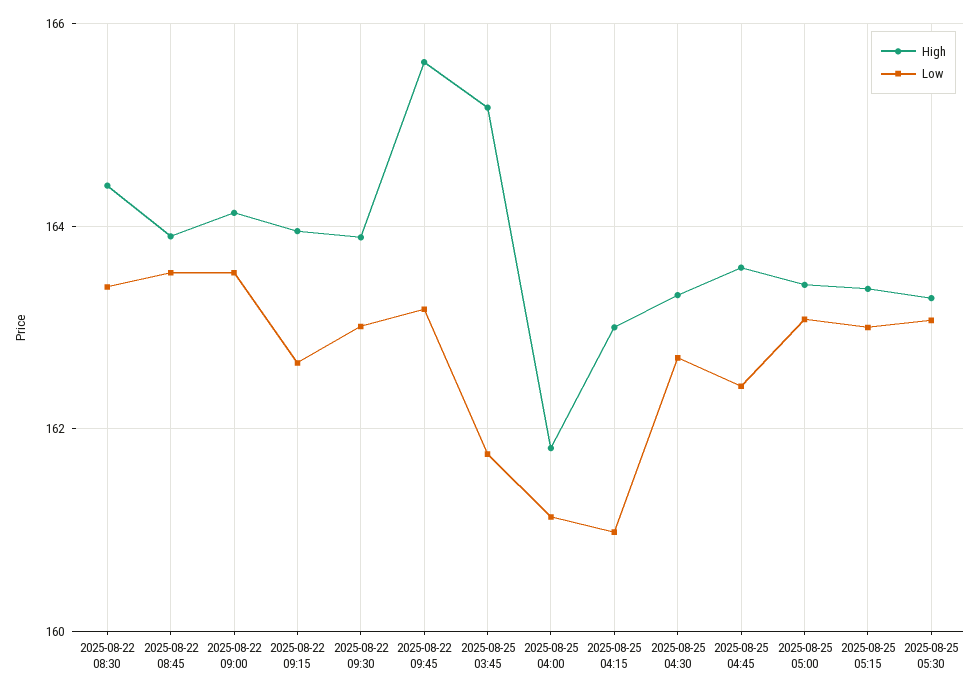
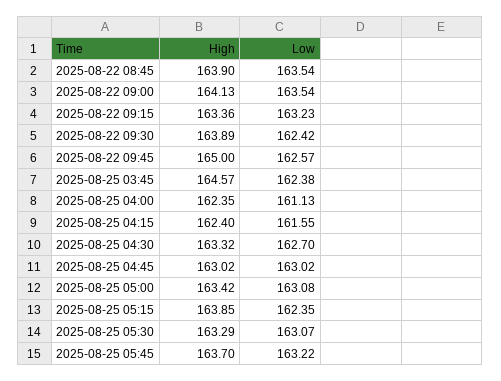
High, 2025-08-22 08:30: 164.4 -> none
Low, 2025-08-22 08:30: 163.4 -> none
High, 2025-08-22 09:15: 164 -> 163.36
Low, 2025-08-22 09:15: 162.6 -> 163.23
Low, 2025-08-22 09:30: 163 -> 162.42
High, 2025-08-22 09:45: 165.6 -> 165
Low, 2025-08-22 09:45: 163.2 -> 162.57
High, 2025-08-25 03:45: 165.2 -> 164.57
Low, 2025-08-25 03:45: 161.8 -> 162.38
High, 2025-08-25 04:00: 161.8 -> 162.35
High, 2025-08-25 04:15: 163 -> 162.4
Low, 2025-08-25 04:15: 161 -> 161.55
High, 2025-08-25 04:45: 163.6 -> 163.02
Low, 2025-08-25 04:45: 162.4 -> 163.02
High, 2025-08-25 05:15: 163.4 -> 163.85
Low, 2025-08-25 05:15: 163 -> 162.35
High, 2025-08-25 05:45: none -> 163.7
Low, 2025-08-25 05:45: none -> 163.22

